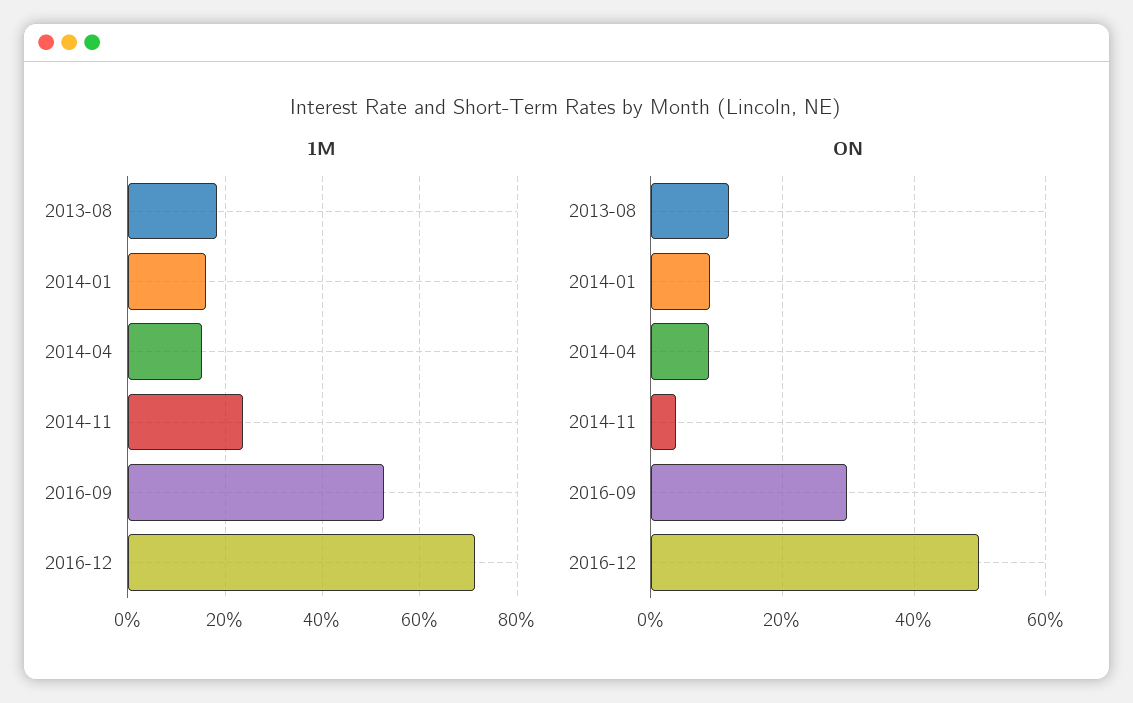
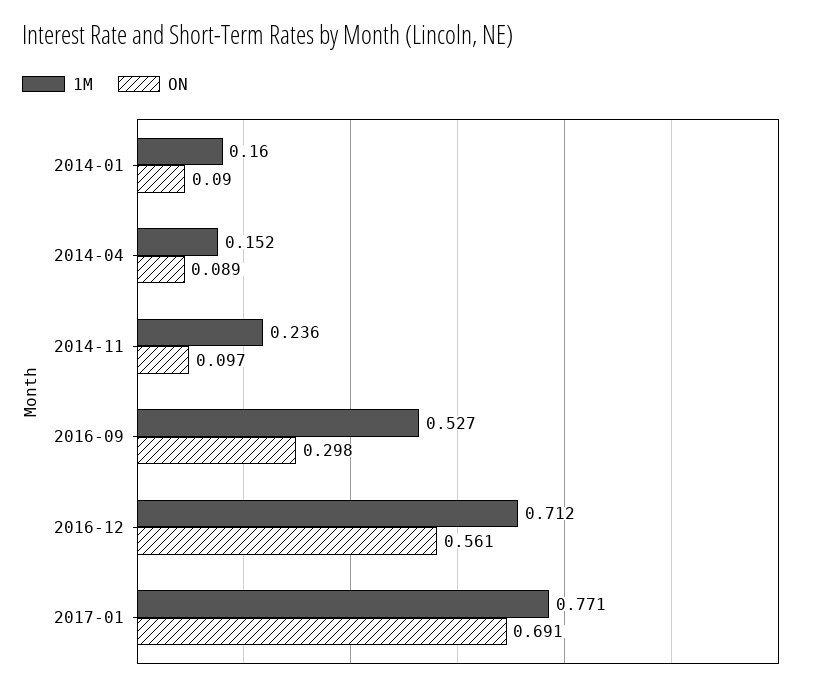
1M, 2013-08: 0.18 -> none
ON, 2013-08: 0.12 -> none
ON, 2014-11: 0.04 -> 0.097
ON, 2016-12: 0.5 -> 0.561
1M, 2017-01: none -> 0.771
ON, 2017-01: none -> 0.691

